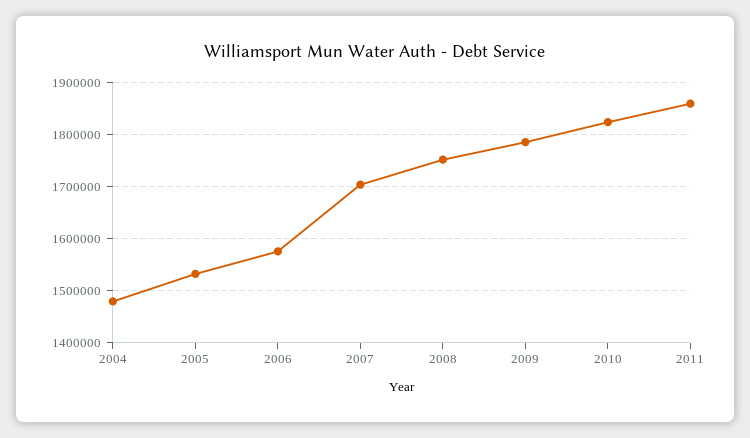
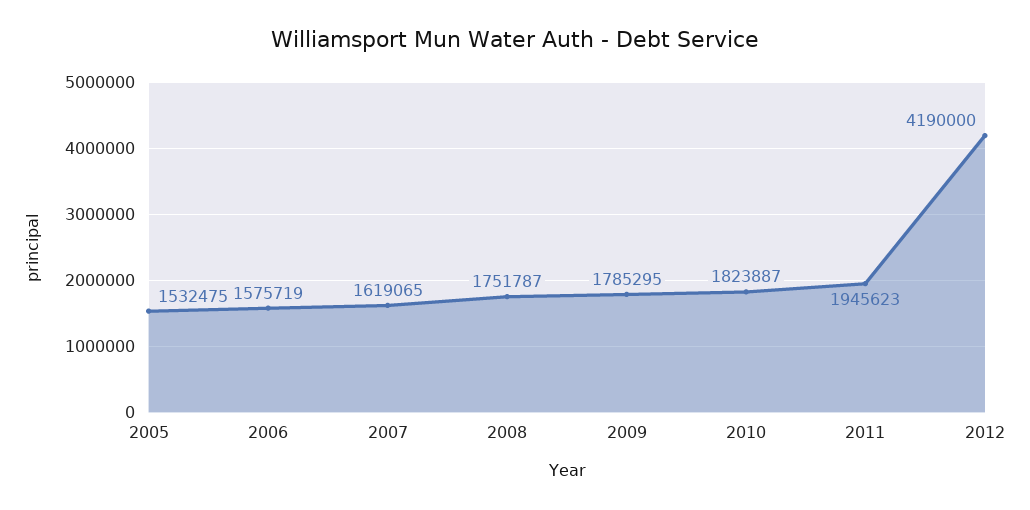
2004: 1480000 -> none
2007: 1700000 -> 1619065
2011: 1860000 -> 1945623
2012: none -> 4190000

